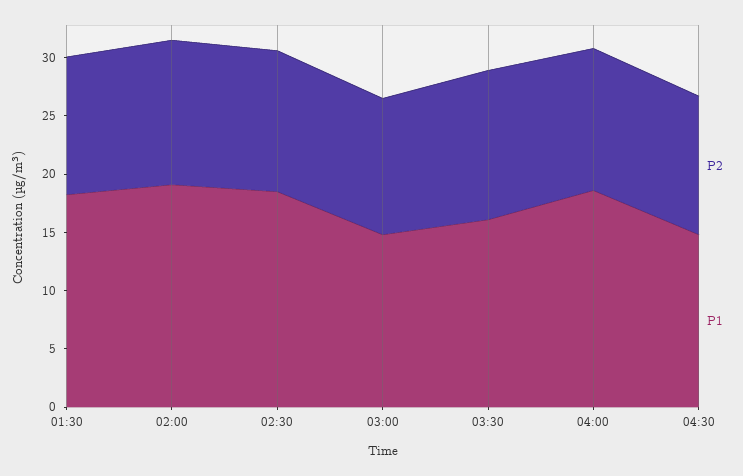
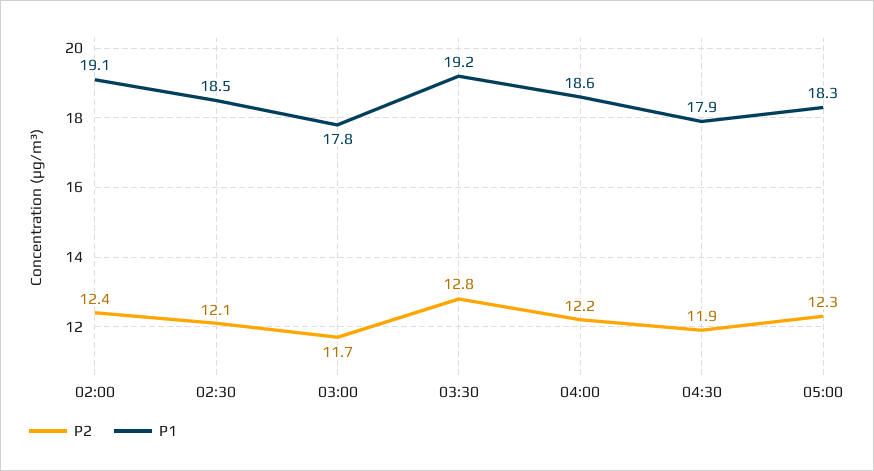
P2, 01:30: 12 -> none
P1, 01:30: 18 -> none
P1, 03:00: 15 -> 17.8
P1, 03:30: 16 -> 19.2
P1, 04:30: 15 -> 17.9
P2, 05:00: none -> 12.3
P1, 05:00: none -> 18.3

